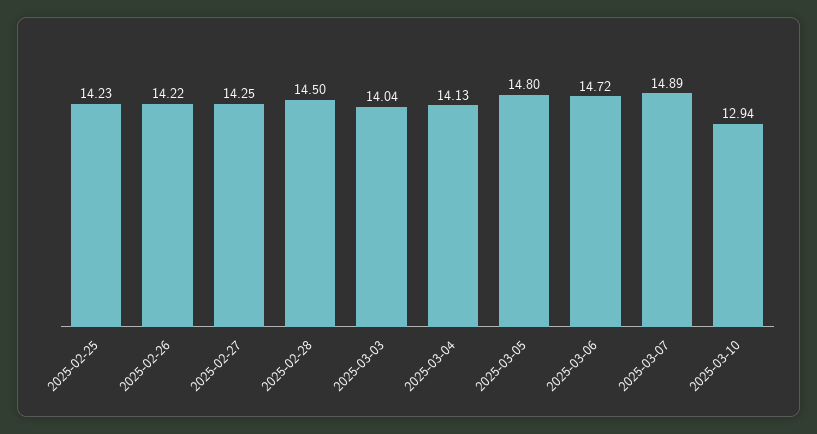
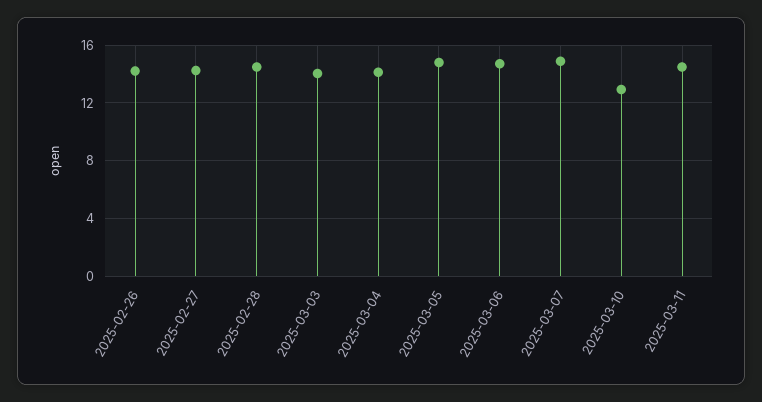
2025-02-25: 14.23 -> none
2025-03-11: none -> 14.5

